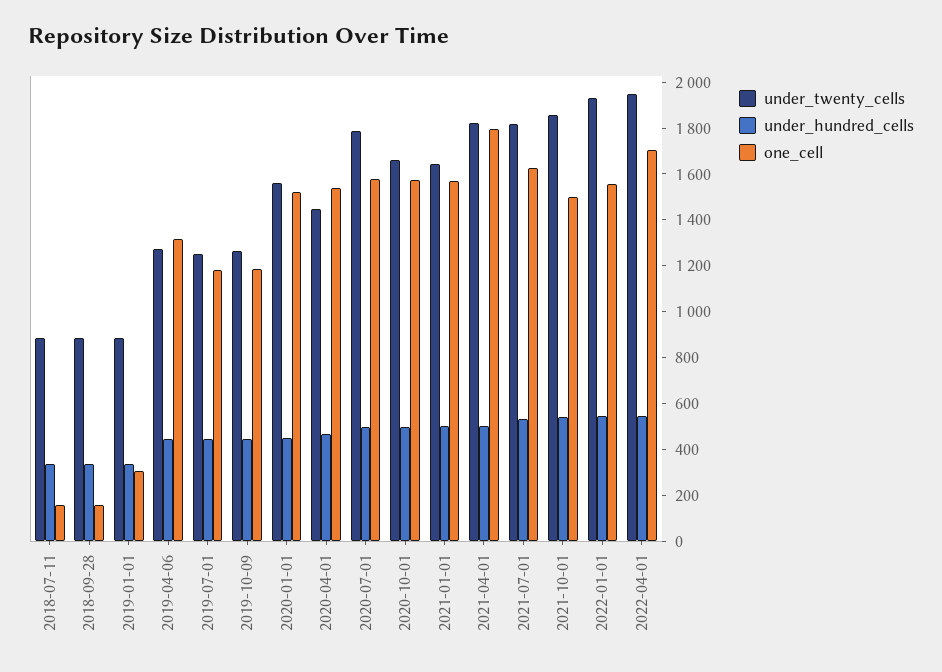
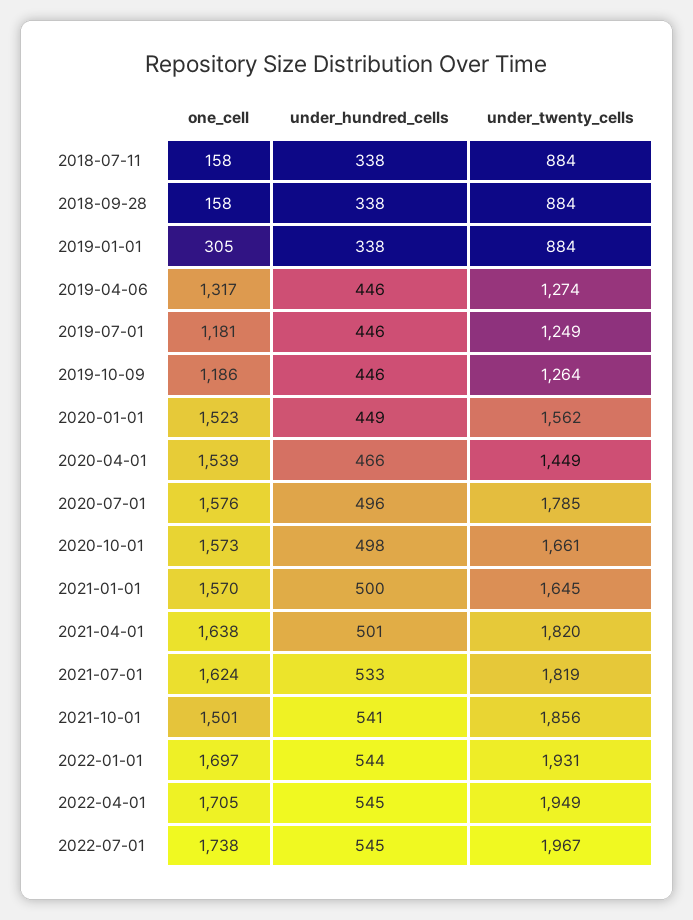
one_cell, 2021-04-01: 1800 -> 1638
one_cell, 2022-01-01: 1550 -> 1697
one_cell, 2022-07-01: none -> 1738
under_hundred_cells, 2022-07-01: none -> 545
under_twenty_cells, 2022-07-01: none -> 1967

